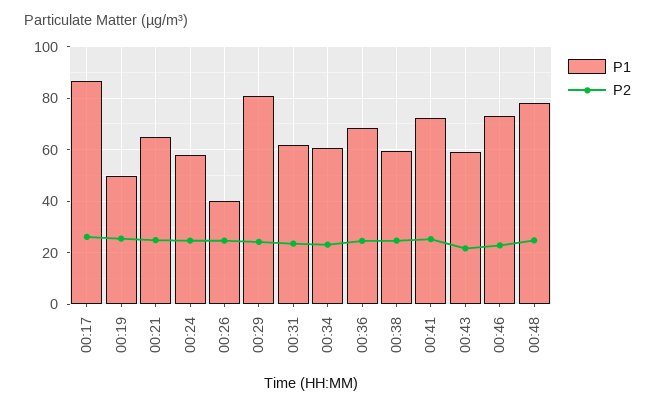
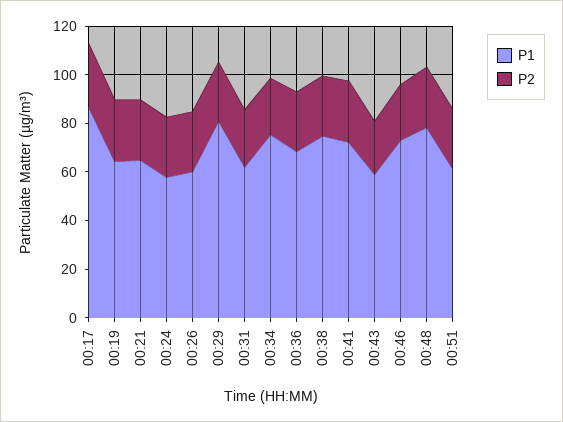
P1, 00:19: 50 -> 65
P1, 00:26: 40 -> 60
P1, 00:34: 60 -> 75
P1, 00:38: 60 -> 75
P1, 00:51: none -> 60
P2, 00:51: none -> 25

